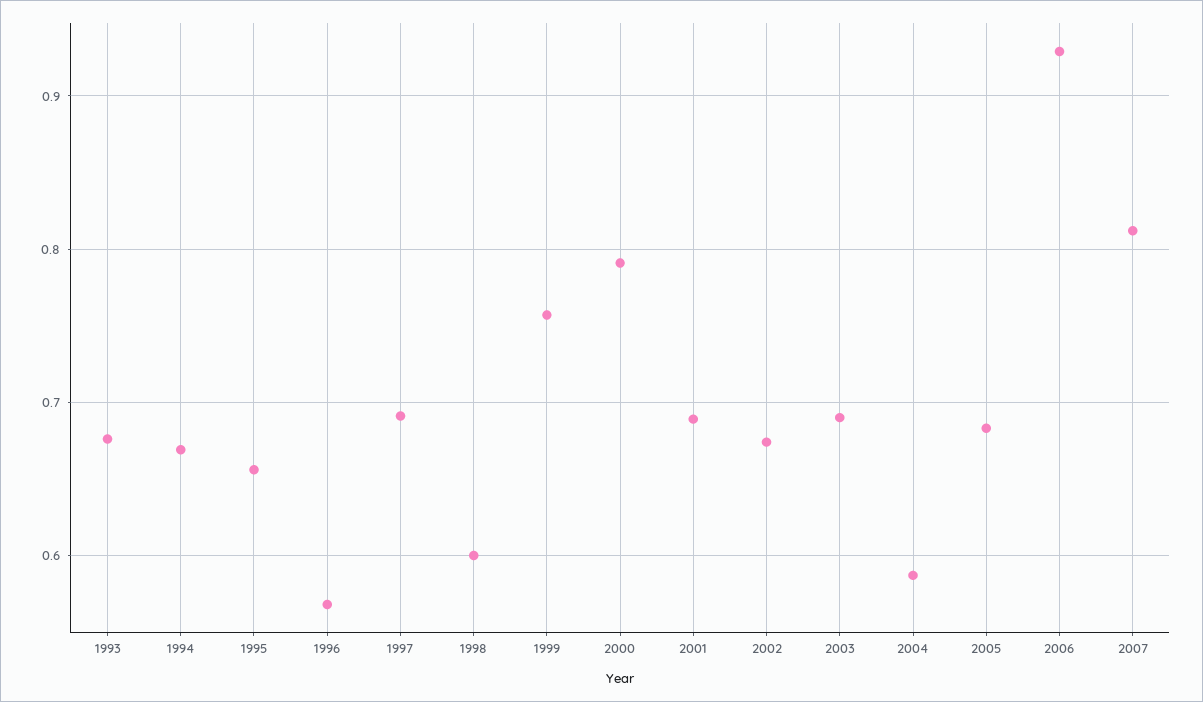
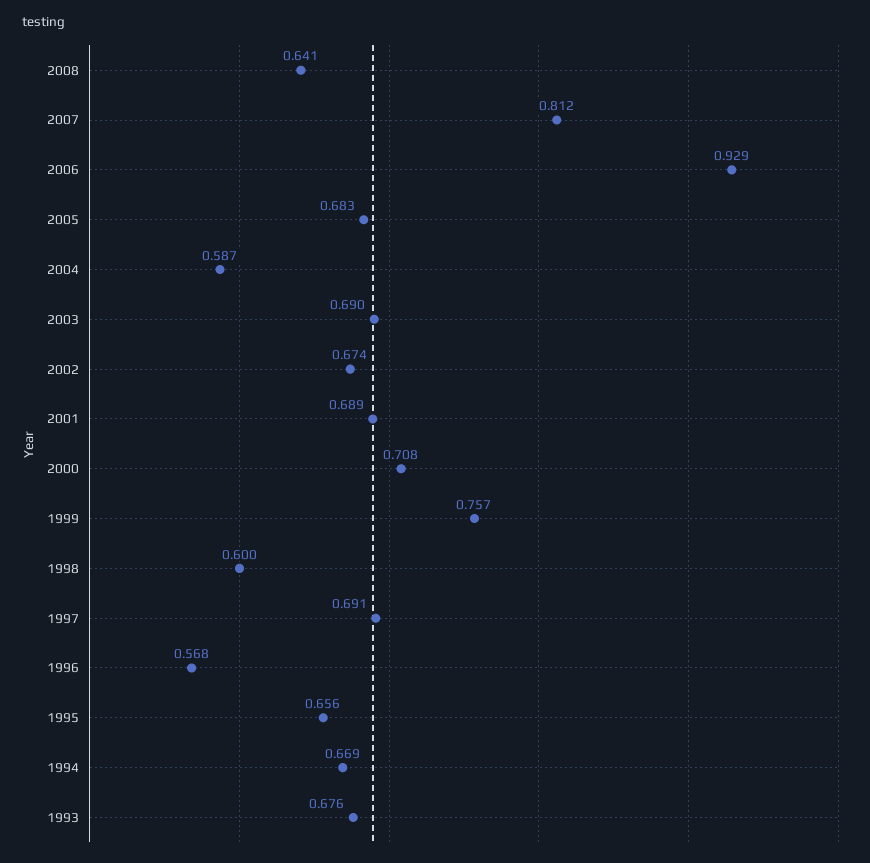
2000: 0.79 -> 0.708
2008: none -> 0.641

